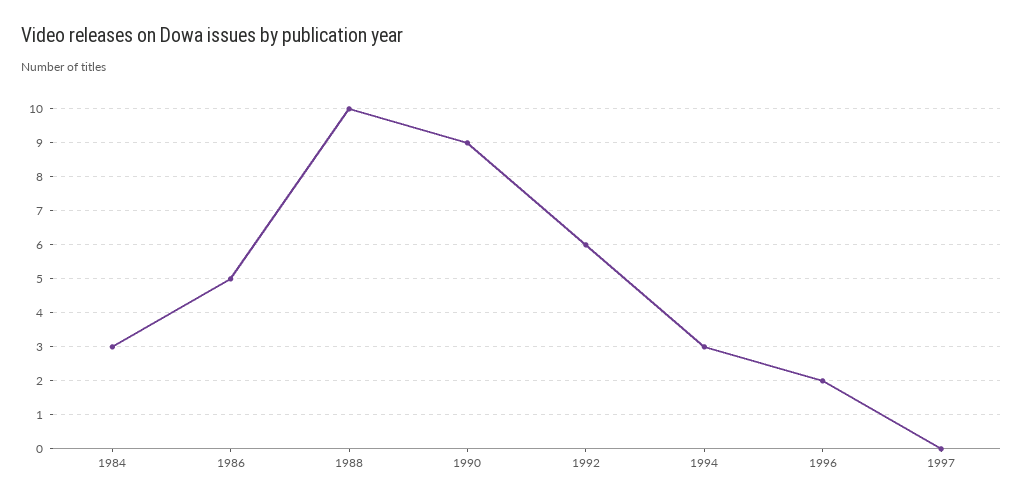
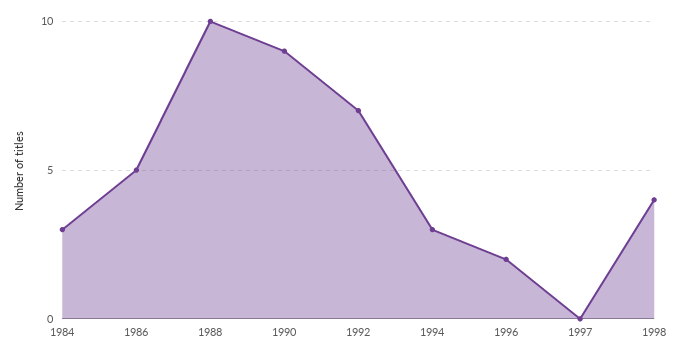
1992: 6 -> 7
1998: none -> 4

